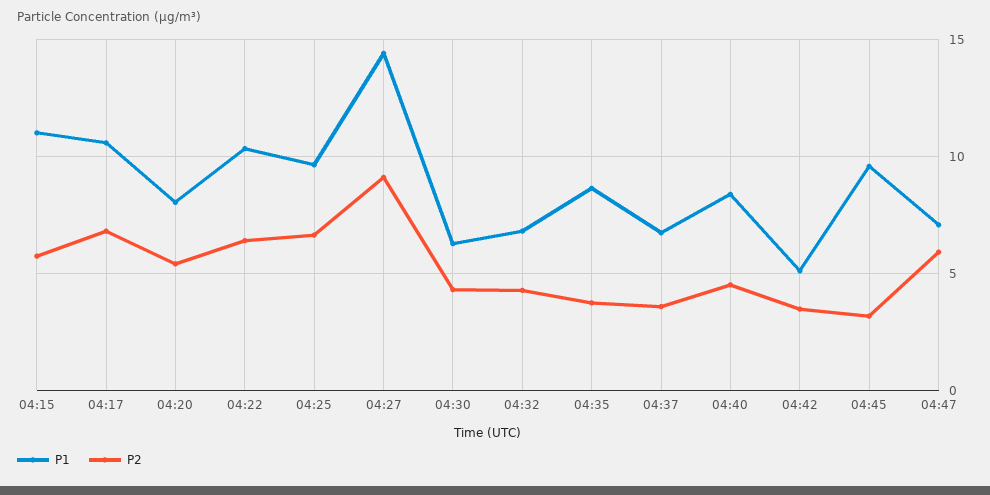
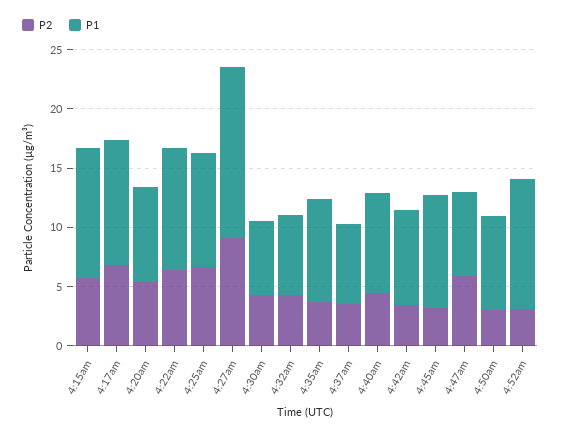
P1, 04:42: 5 -> 8
P2, 4:50am: none -> 3
P1, 4:50am: none -> 8
P2, 4:52am: none -> 3
P1, 4:52am: none -> 11

